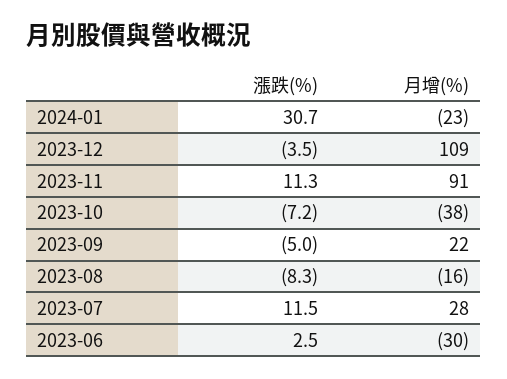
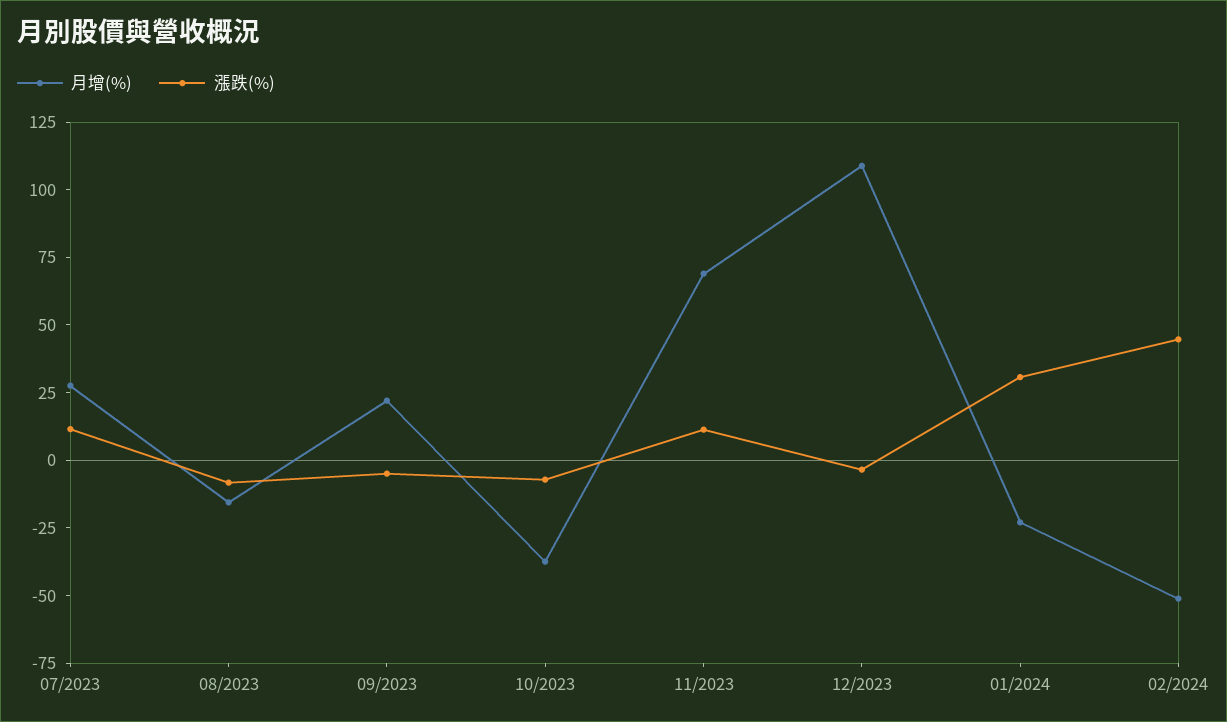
月增(%), 2023-11: 91 -> 70
漲跌(%), 2023-06: 2.5 -> none
月增(%), 2023-06: -30 -> none
月增(%), 02/2024: none -> -50
漲跌(%), 02/2024: none -> 45

